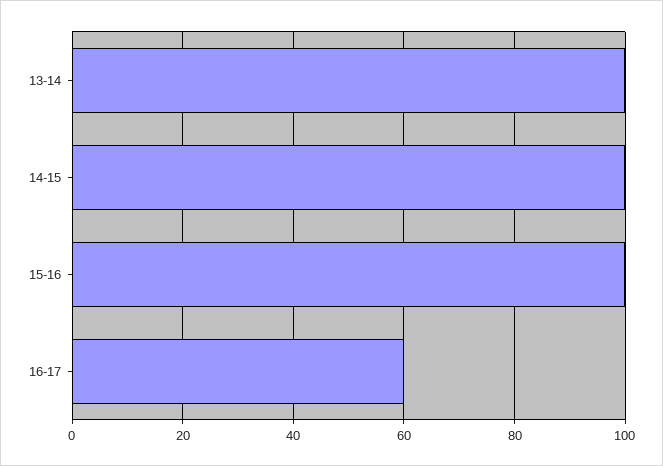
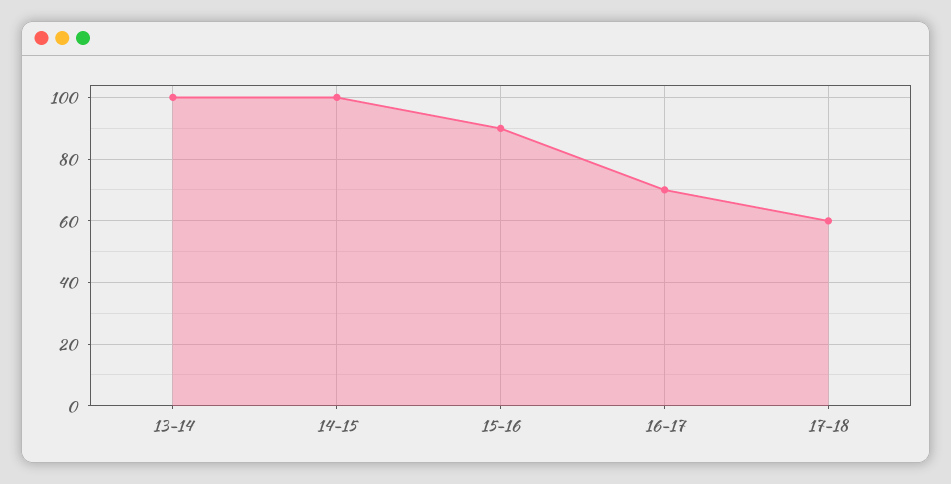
15-16: 100 -> 90
16-17: 60 -> 70
17-18: none -> 60

